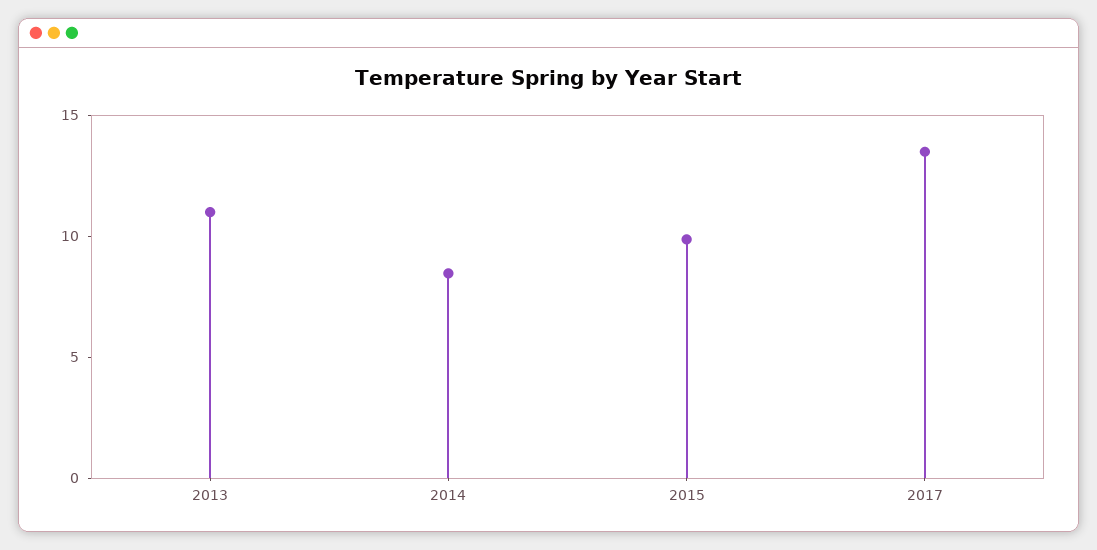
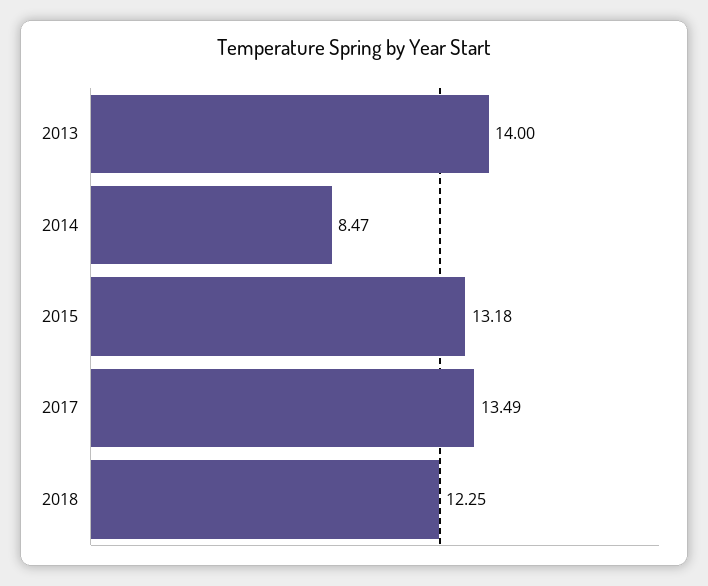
2013: 11 -> 14
2015: 10 -> 13.18
2018: none -> 12.25

